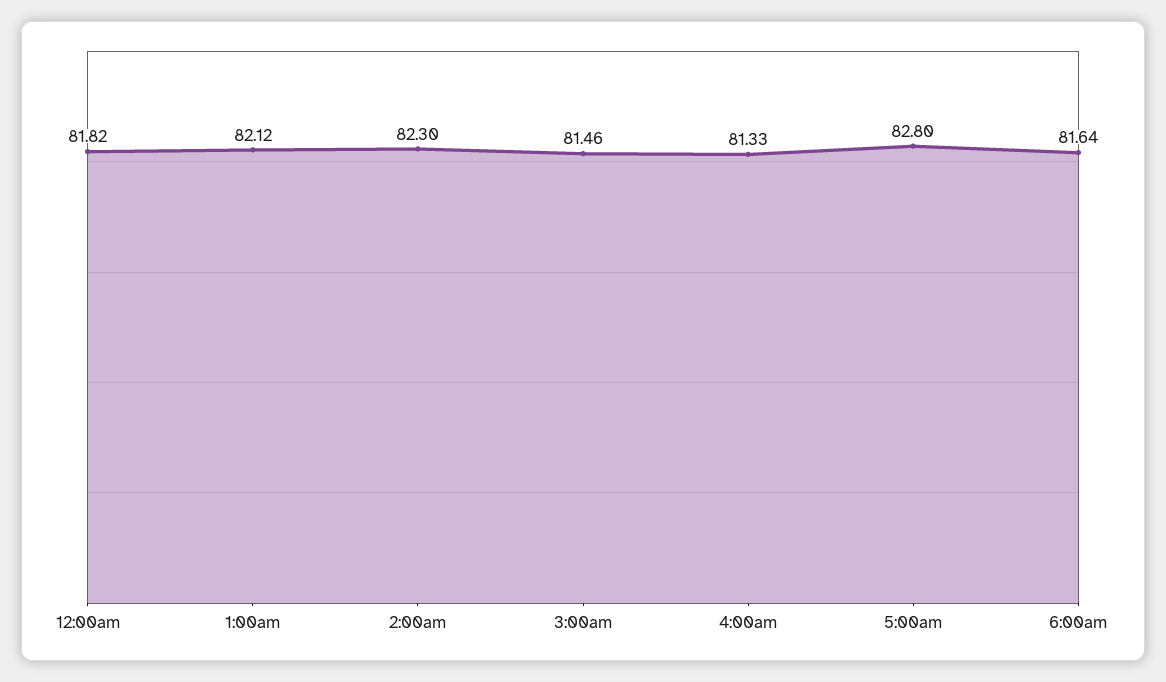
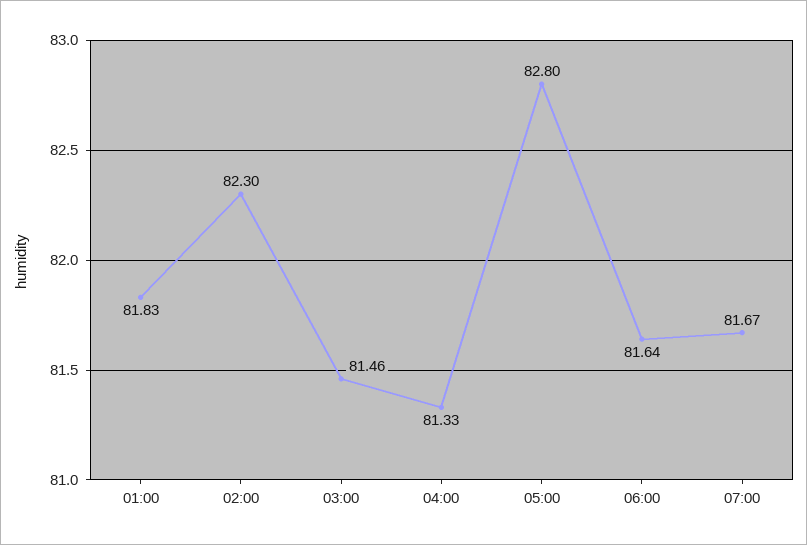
12:00am: 81.82 -> none
1:00am: 82.12 -> 81.83
07:00: none -> 81.67

